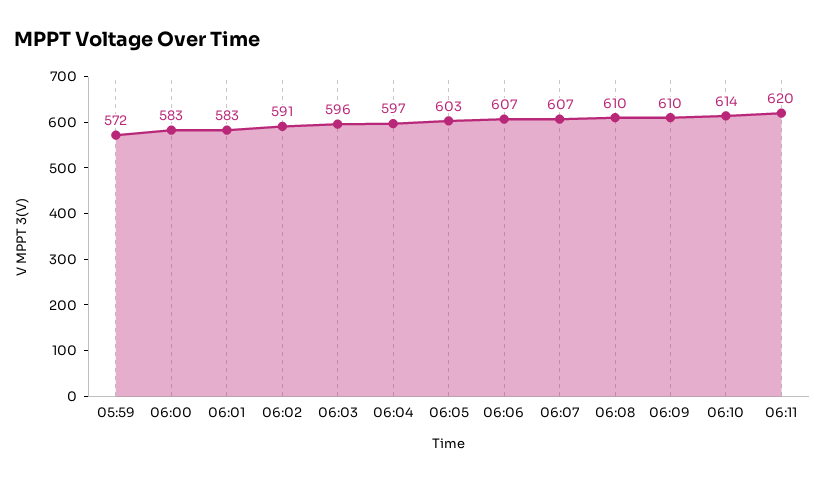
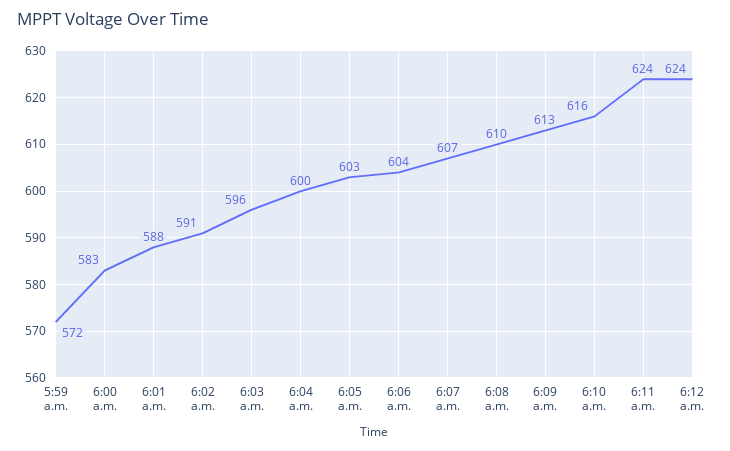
06:01: 583 -> 588
06:04: 597 -> 600
06:06: 607 -> 604
06:09: 610 -> 613
06:10: 614 -> 616
06:11: 620 -> 624
6:12 a.m.: none -> 624

